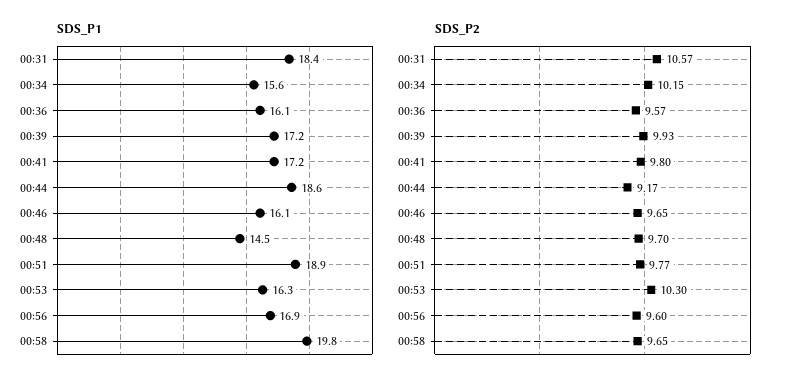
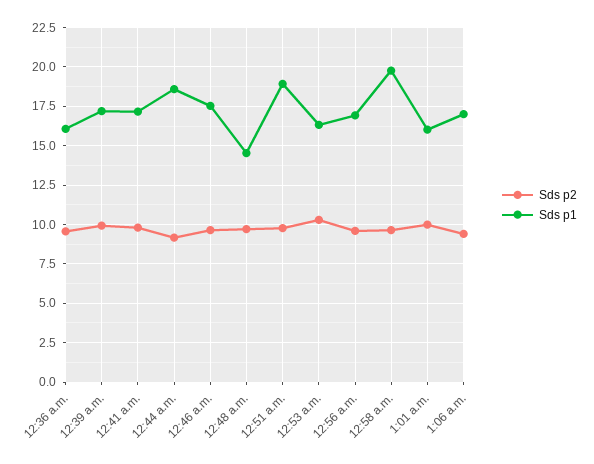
SDS_P1, 00:31: 18.4 -> none
SDS_P1, 00:34: 15.6 -> none
SDS_P1, 00:46: 16.1 -> 17.5
SDS_P2, 00:31: 10.57 -> none
SDS_P2, 00:34: 10.15 -> none
SDS_P2, 1:01 a.m.: none -> 10
SDS_P1, 1:01 a.m.: none -> 16
SDS_P2, 1:06 a.m.: none -> 9.5
SDS_P1, 1:06 a.m.: none -> 17

